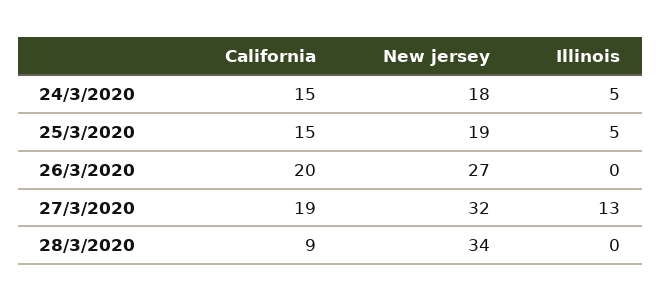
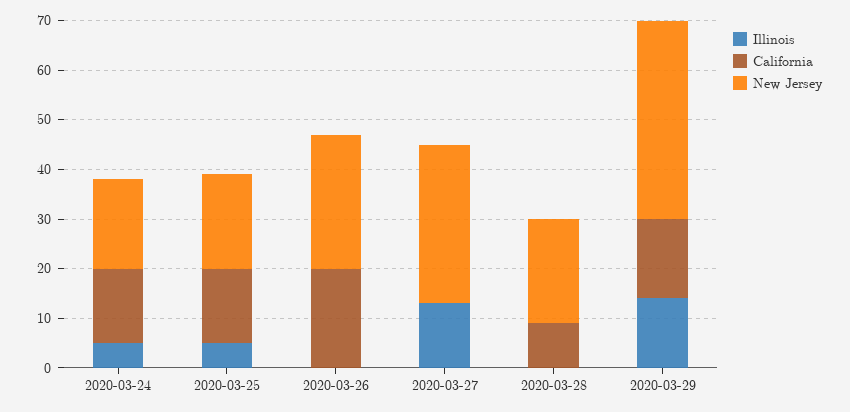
California, 27/3/2020: 19 -> 0
New jersey, 28/3/2020: 34 -> 20
Illinois, 2020-03-29: none -> 15
California, 2020-03-29: none -> 15
New jersey, 2020-03-29: none -> 40

